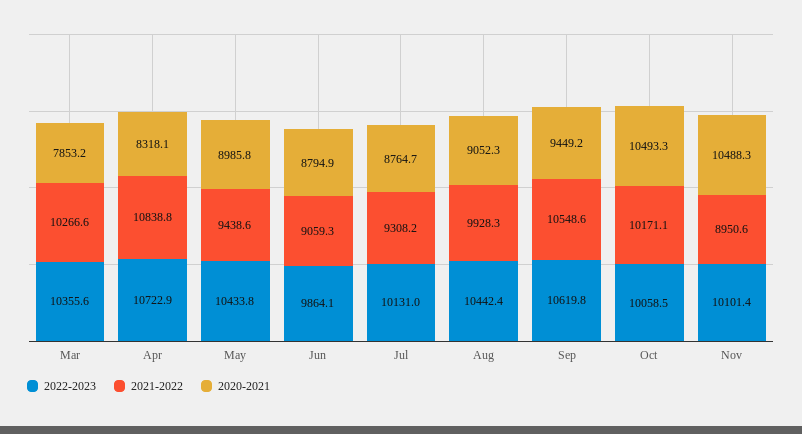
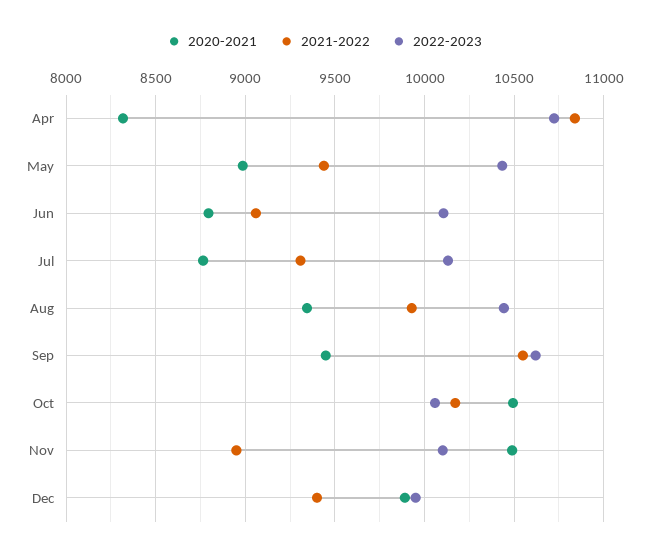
2022-2023, Mar: 10355.6 -> none
2021-2022, Mar: 10266.6 -> none
2020-2021, Mar: 7853.2 -> none
2022-2023, Jun: 9864.1 -> 10100
2020-2021, Aug: 9052.3 -> 9350
2020-2021, Dec: none -> 9900
2021-2022, Dec: none -> 9400
2022-2023, Dec: none -> 9950

